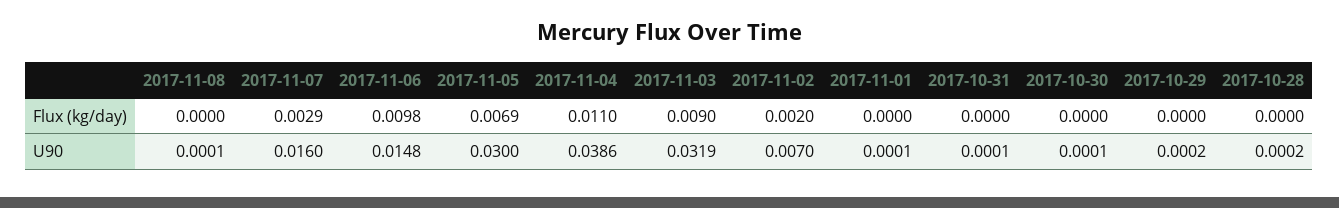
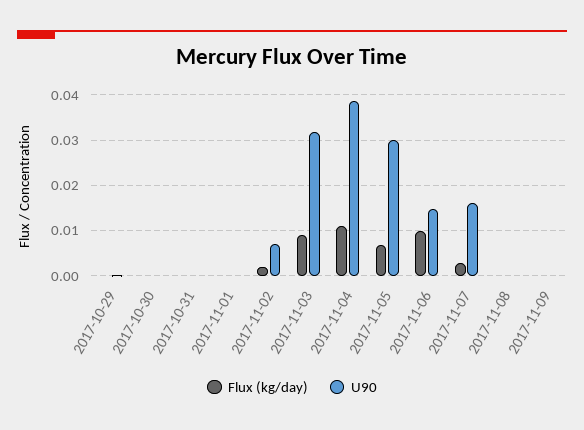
Flux (kg/day), 2017-10-28: 0 -> none
U90, 2017-10-28: 0.0002 -> none
Flux (kg/day), 2017-11-09: none -> 0
U90, 2017-11-09: none -> 0

